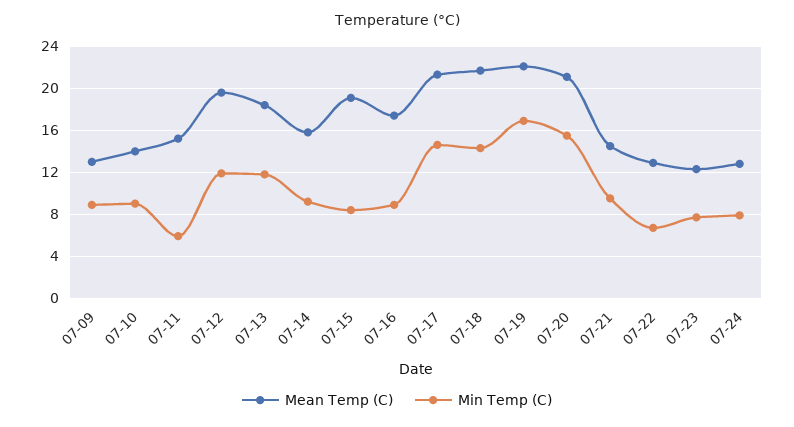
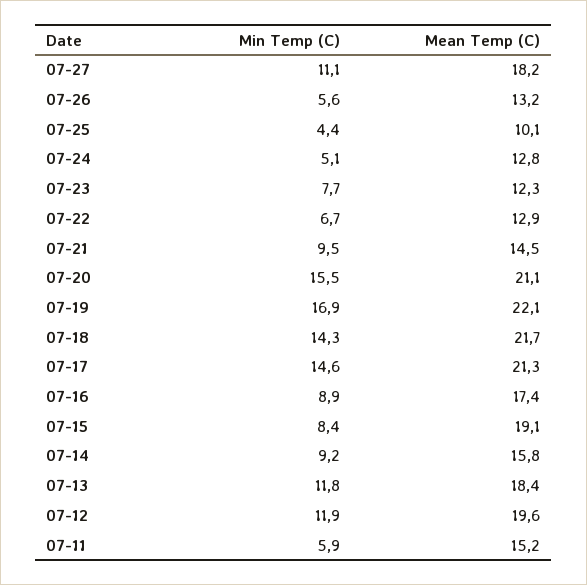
Mean Temp (C), 07-09: 13 -> none
Min Temp (C), 07-09: 9 -> none
Mean Temp (C), 07-10: 14 -> none
Min Temp (C), 07-10: 9 -> none
Min Temp (C), 07-24: 8 -> 5.1
Min Temp (C), 07-27: none -> 11.1
Mean Temp (C), 07-27: none -> 18.2
Min Temp (C), 07-26: none -> 5.6
Mean Temp (C), 07-26: none -> 13.2
Min Temp (C), 07-25: none -> 4.4
Mean Temp (C), 07-25: none -> 10.1

